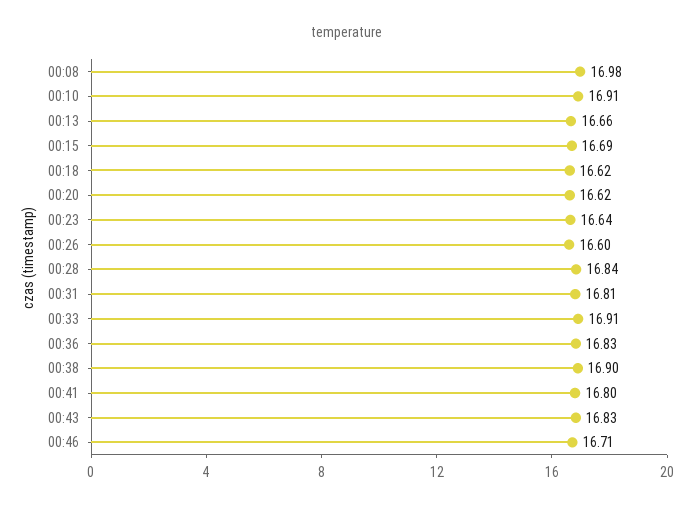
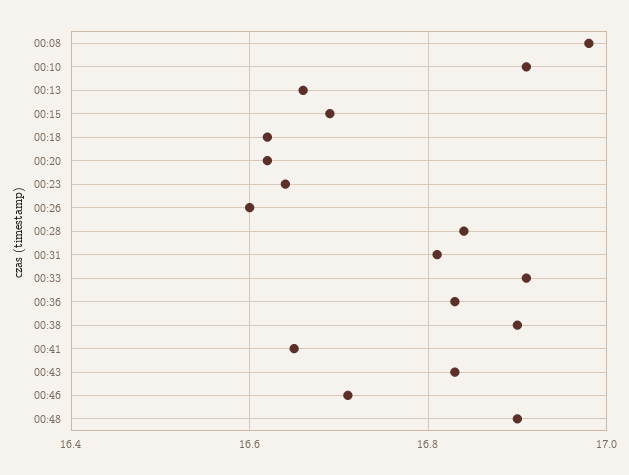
00:41: 16.8 -> 16.65
00:48: none -> 16.9

